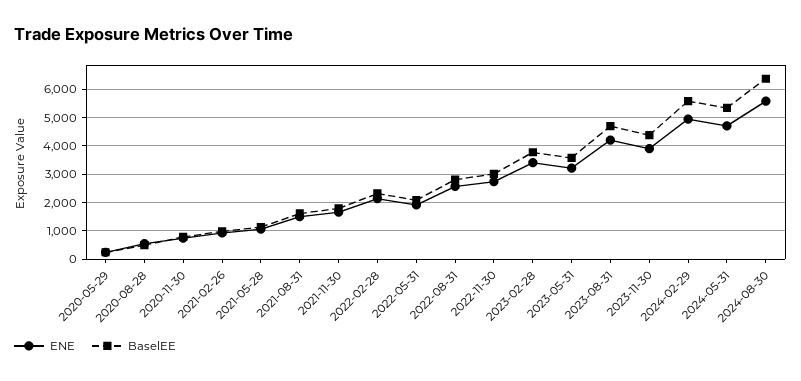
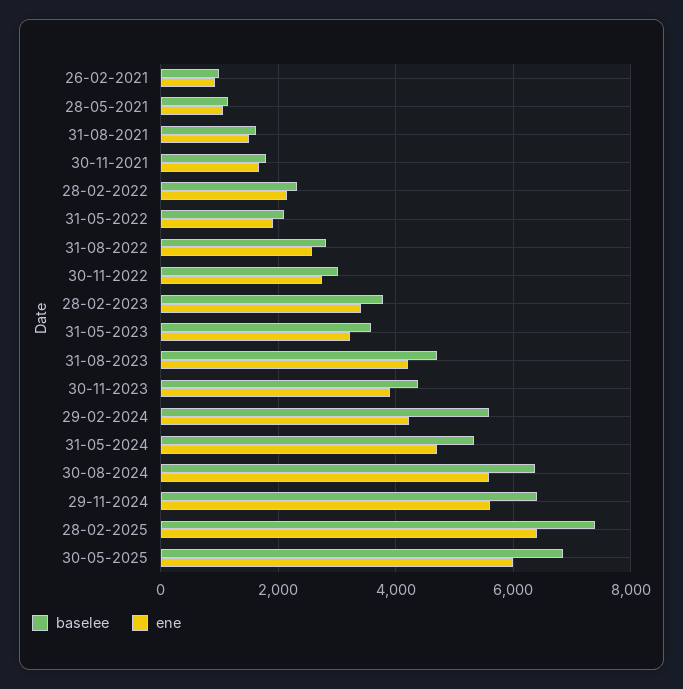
ENE, 2020-05-29: 250 -> none
BaselEE, 2020-05-29: 250 -> none
ENE, 2020-08-28: 500 -> none
BaselEE, 2020-08-28: 500 -> none
ENE, 2020-11-30: 750 -> none
BaselEE, 2020-11-30: 750 -> none
ENE, 2024-02-29: 5000 -> 4200
BaselEE, 29-11-2024: none -> 6400
ENE, 29-11-2024: none -> 5600
BaselEE, 28-02-2025: none -> 7400
ENE, 28-02-2025: none -> 6400
BaselEE, 30-05-2025: none -> 6800
ENE, 30-05-2025: none -> 6000

